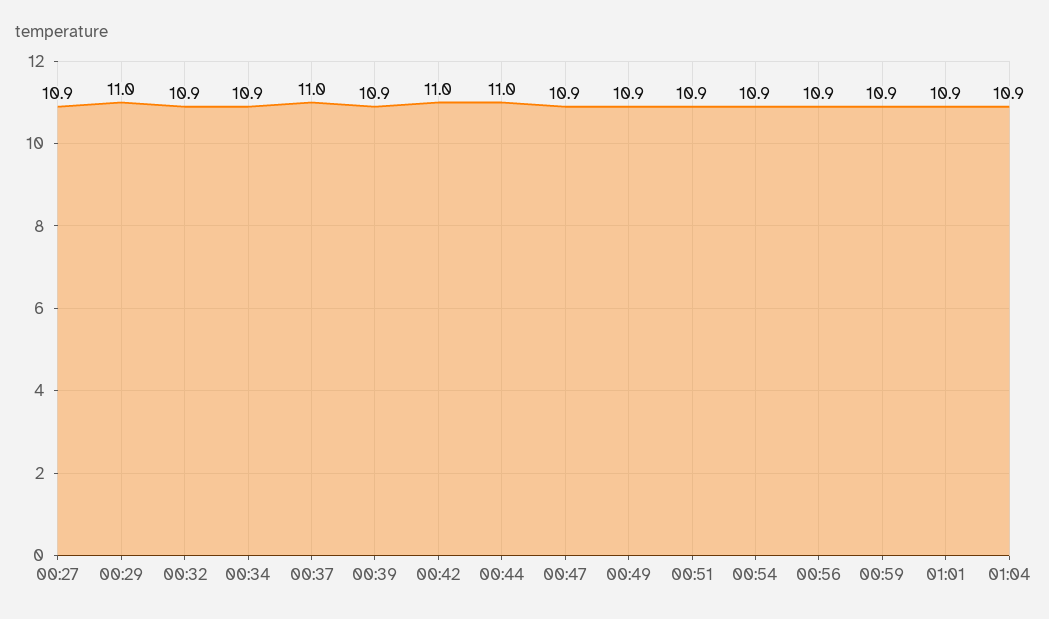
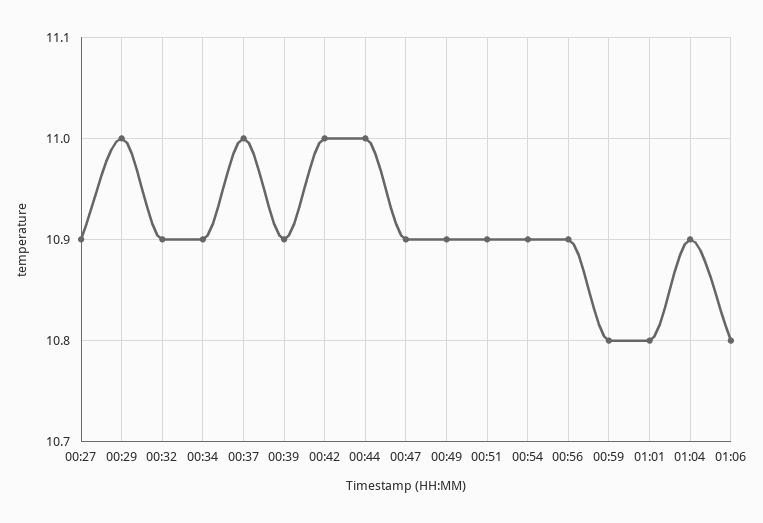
00:59: 10.9 -> 10.8
01:01: 10.9 -> 10.8
01:06: none -> 10.8

